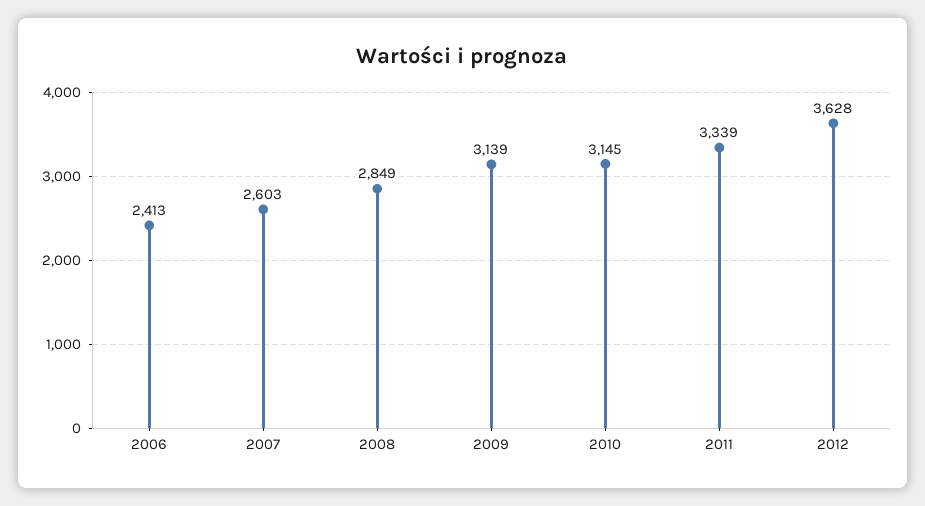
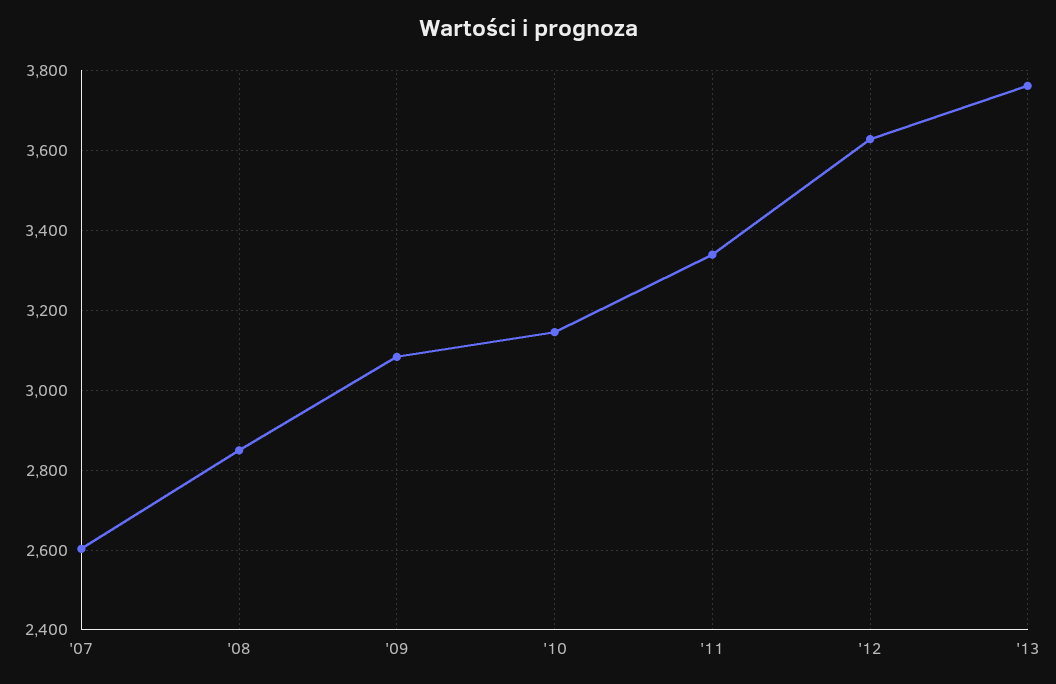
2006: 2413 -> none
2009: 3139 -> 3080
'13: none -> 3760

